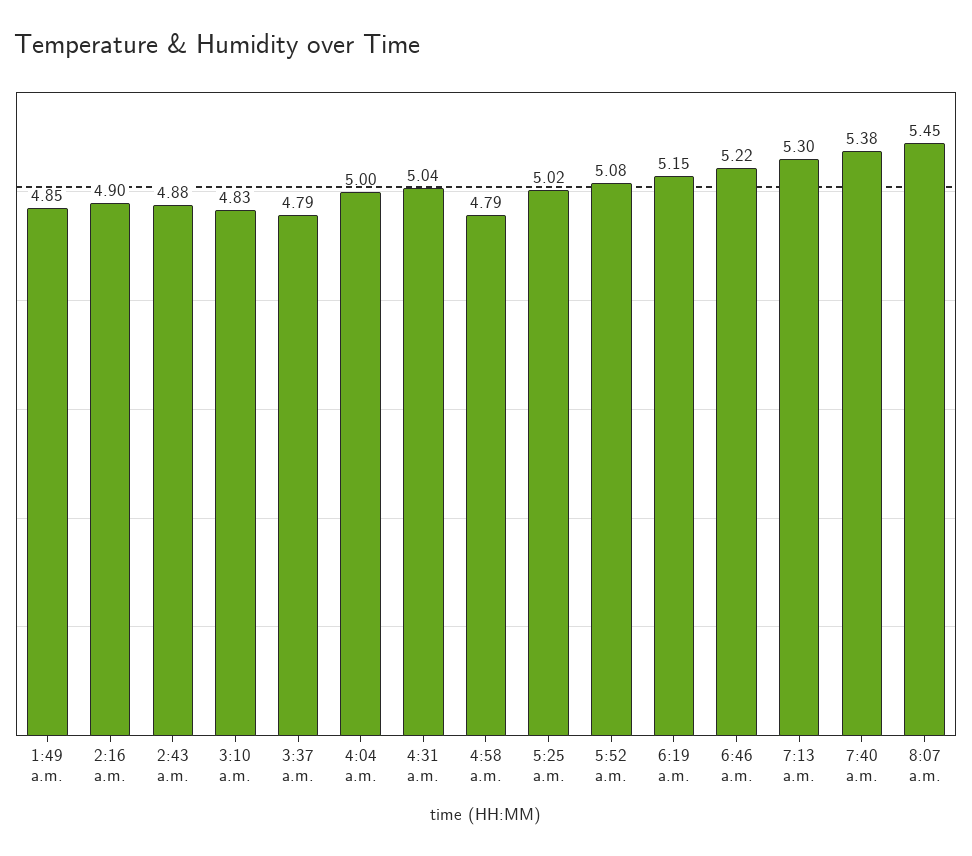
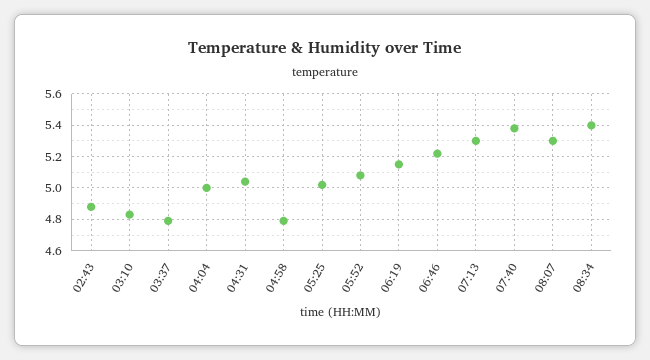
1:49 a.m.: 4.85 -> none
2:16 a.m.: 4.9 -> none
8:07 a.m.: 5.45 -> 5.3
08:34: none -> 5.4

